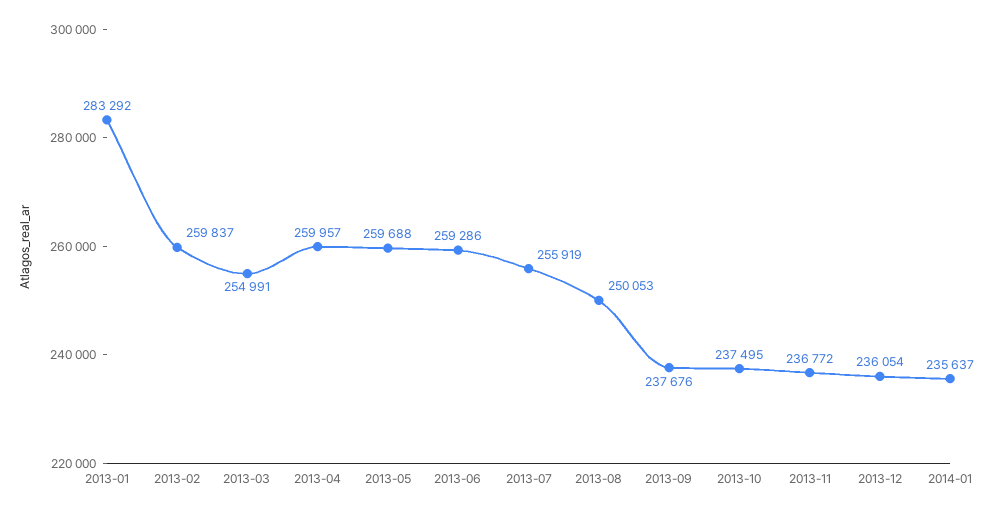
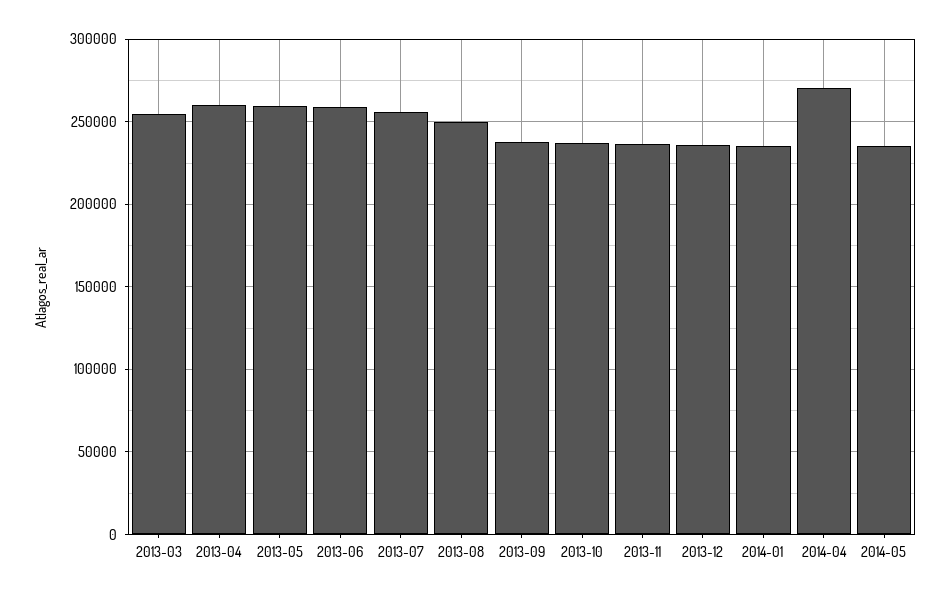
2013-01: 283292 -> none
2013-02: 259837 -> none
2014-04: none -> 270000
2014-05: none -> 235000

